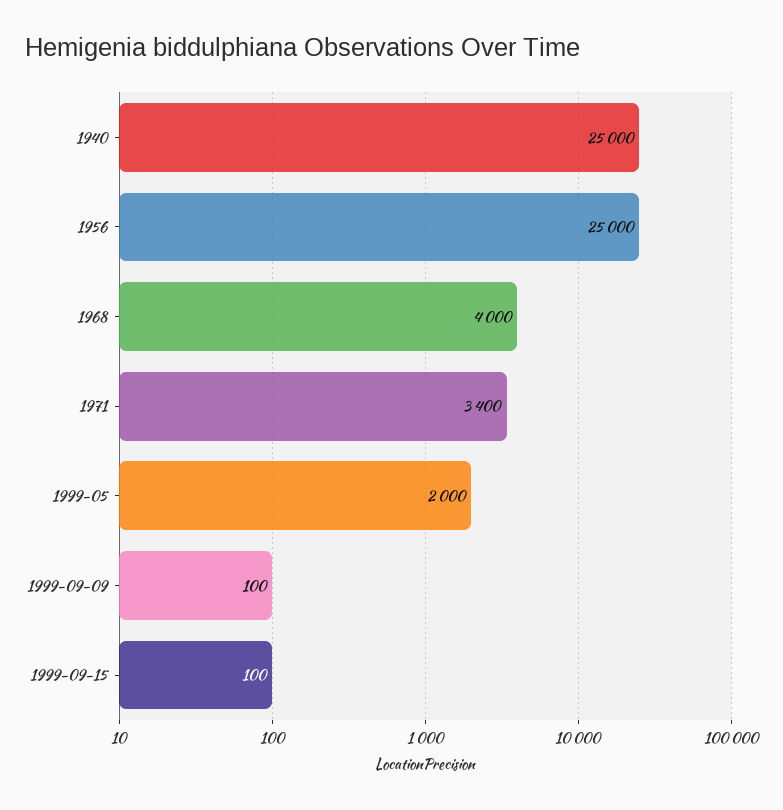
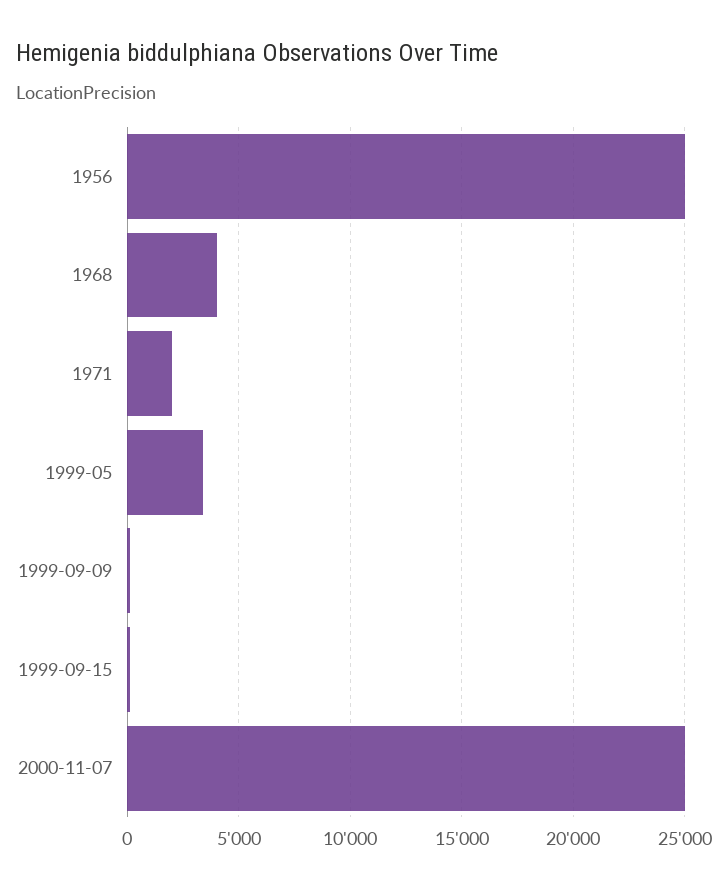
1940: 25000 -> none
1971: 3400 -> 2000
1999-05: 2000 -> 3500
2000-11-07: none -> 25000

